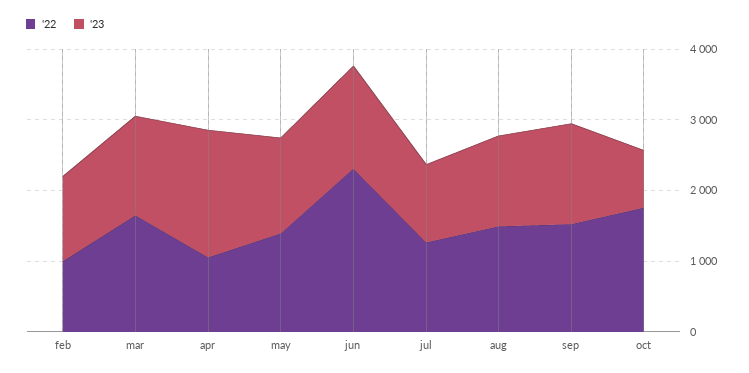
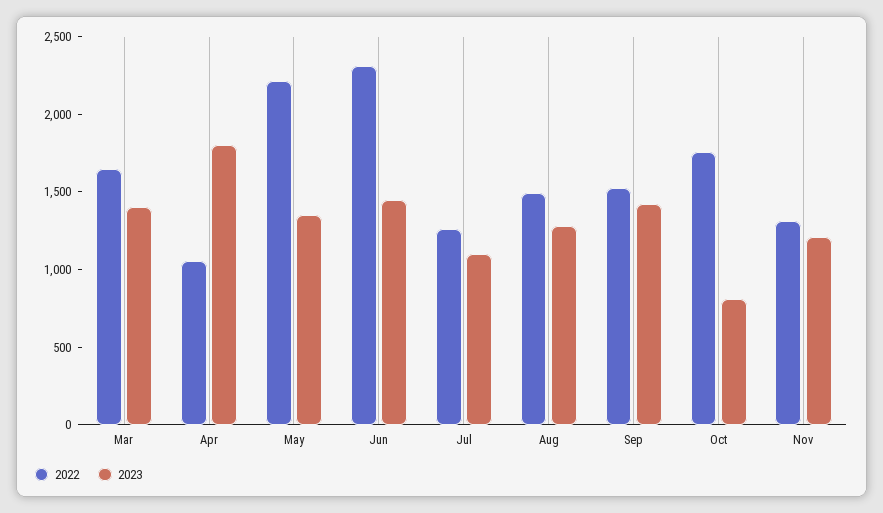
'22, feb: 1000 -> none
'23, feb: 1200 -> none
'22, may: 1400 -> 2200
'22, Nov: none -> 1300
'23, Nov: none -> 1200

